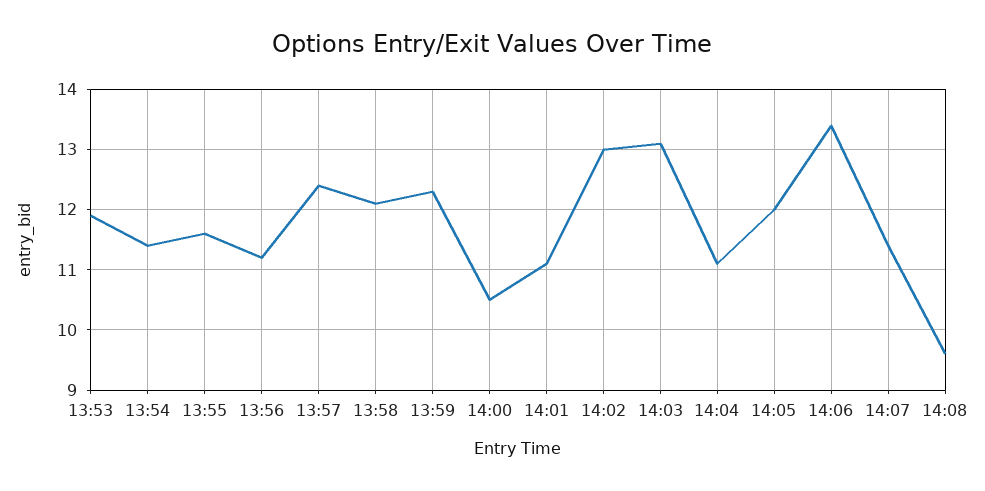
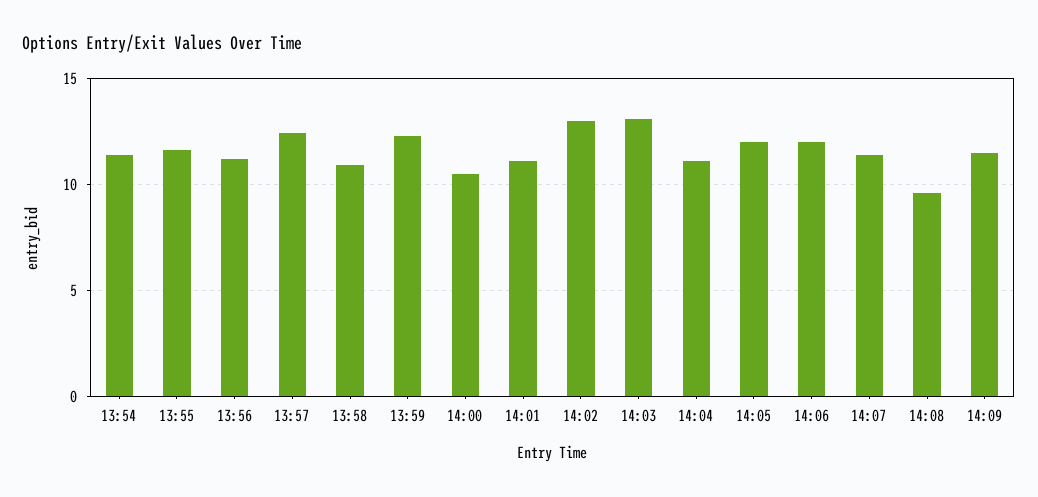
13:53: 11.9 -> none
13:58: 12.1 -> 11
14:06: 13.4 -> 12
14:09: none -> 11.5

